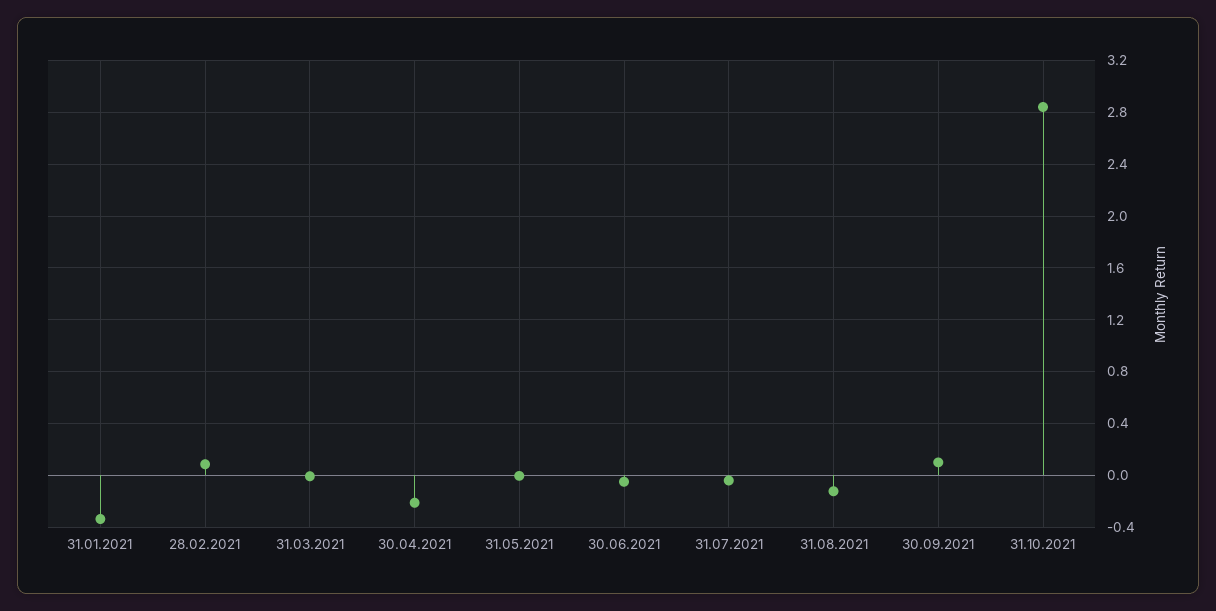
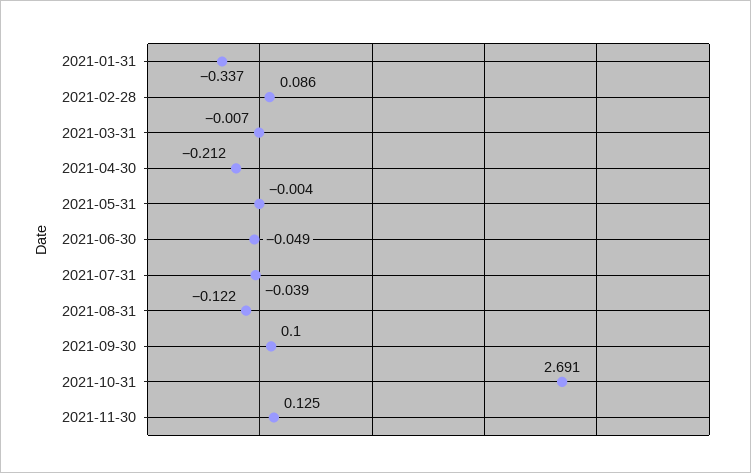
31.10.2021: 2.85 -> 2.691
2021-11-30: none -> 0.125

